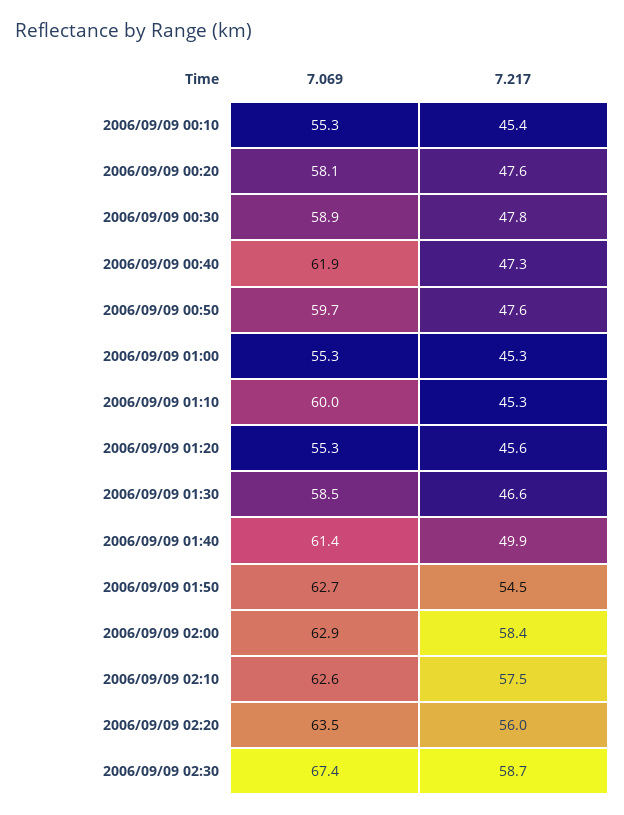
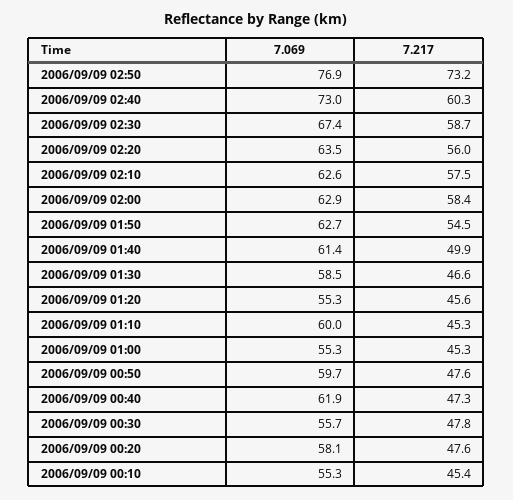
7.069, 2006/09/09 00:30: 58.9 -> 55.7
7.069, 2006/09/09 02:50: none -> 76.9
7.217, 2006/09/09 02:50: none -> 73.2
7.069, 2006/09/09 02:40: none -> 73
7.217, 2006/09/09 02:40: none -> 60.3

